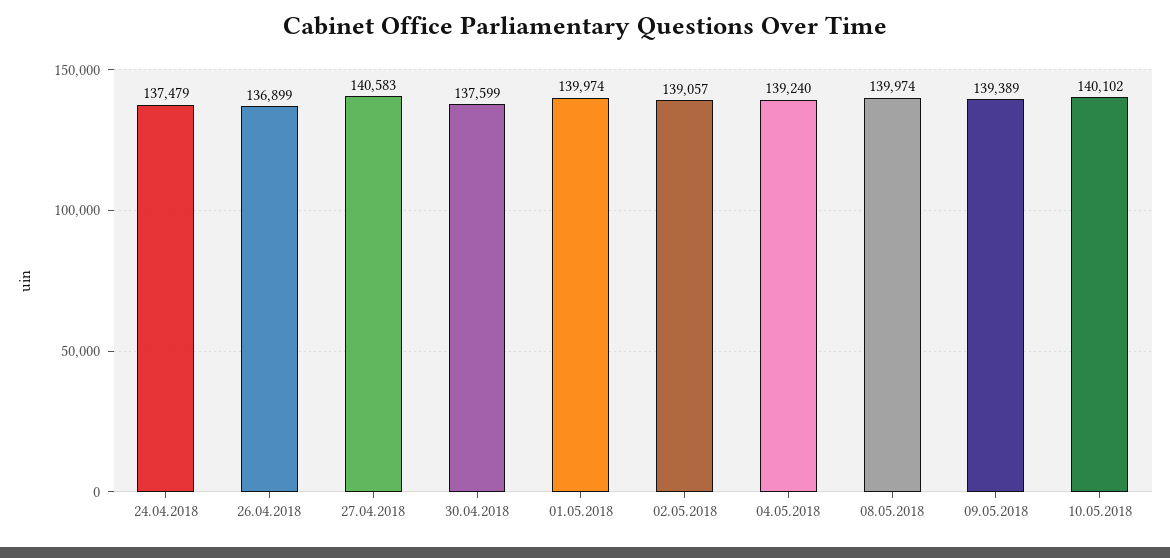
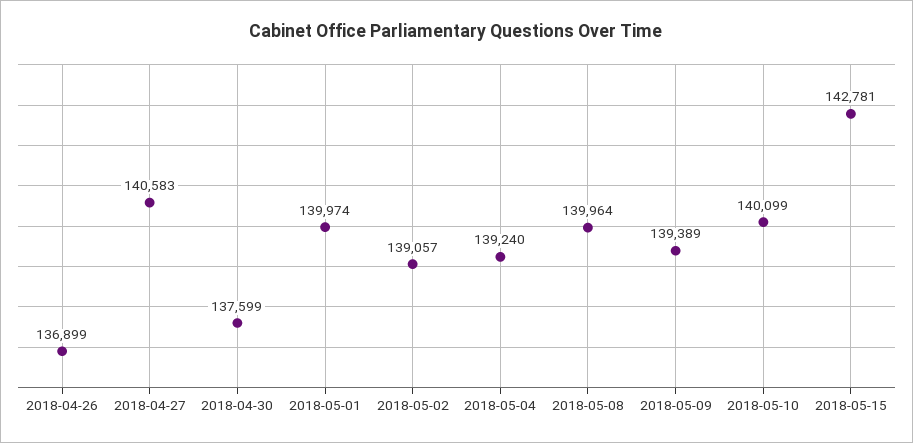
24.04.2018: 137479 -> none
08.05.2018: 139974 -> 139964
10.05.2018: 140102 -> 140099
2018-05-15: none -> 142781

